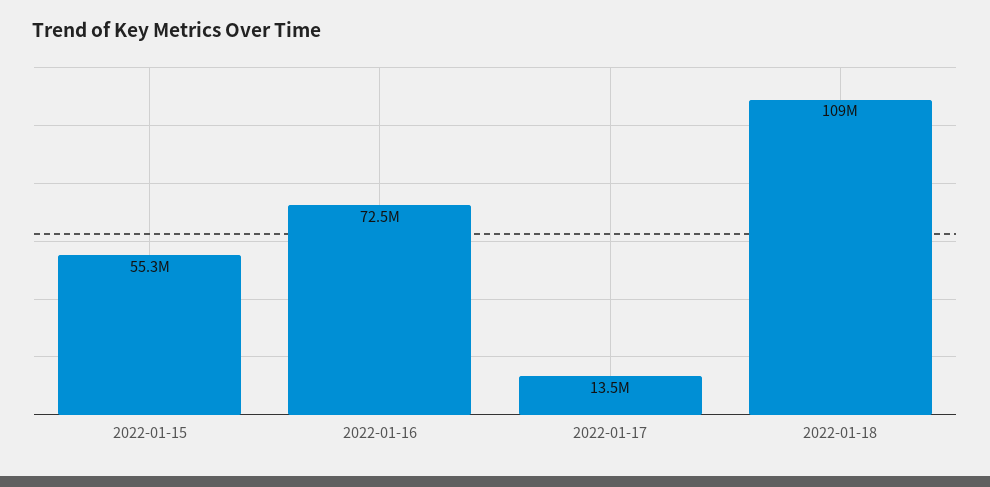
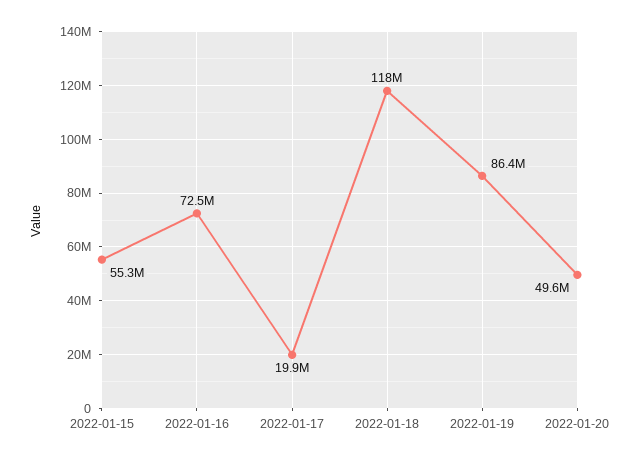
2022-01-17: 13500000 -> 19900000
2022-01-18: 109000000 -> 118000000
2022-01-19: none -> 86400000
2022-01-20: none -> 49600000

